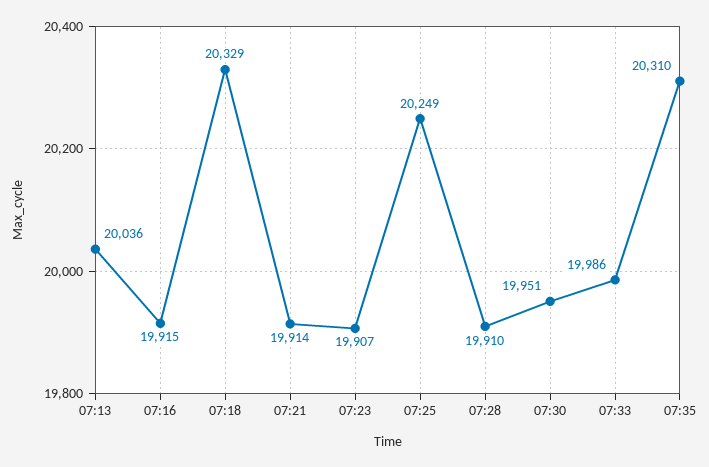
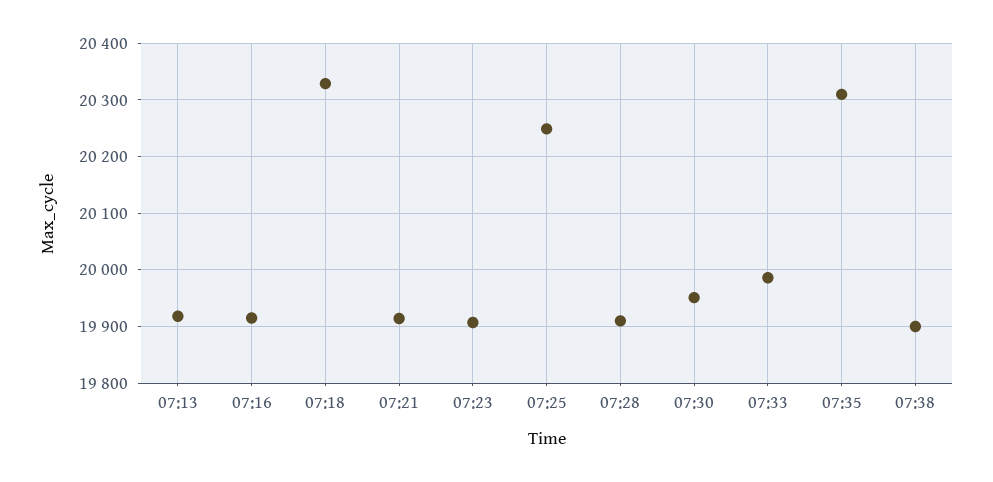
07:13: 20036 -> 19920
07:38: none -> 19900

